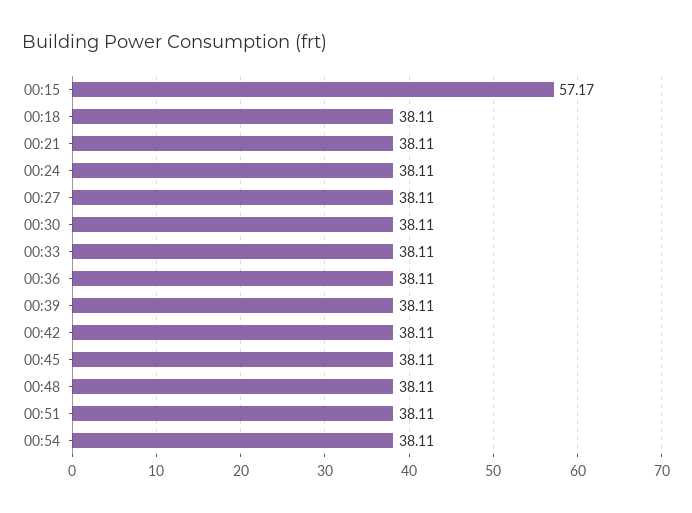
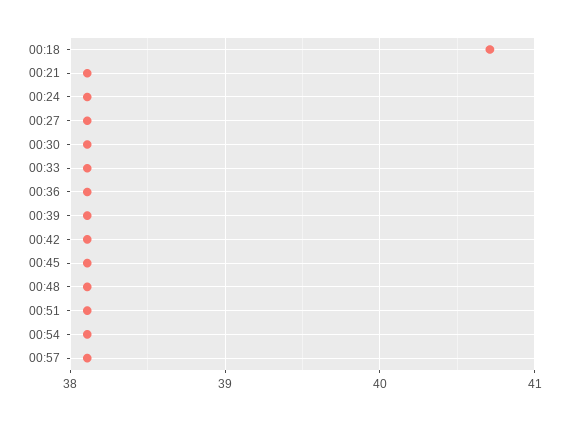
00:15: 57.17 -> none
00:18: 38.11 -> 40.7
00:57: none -> 38.1

